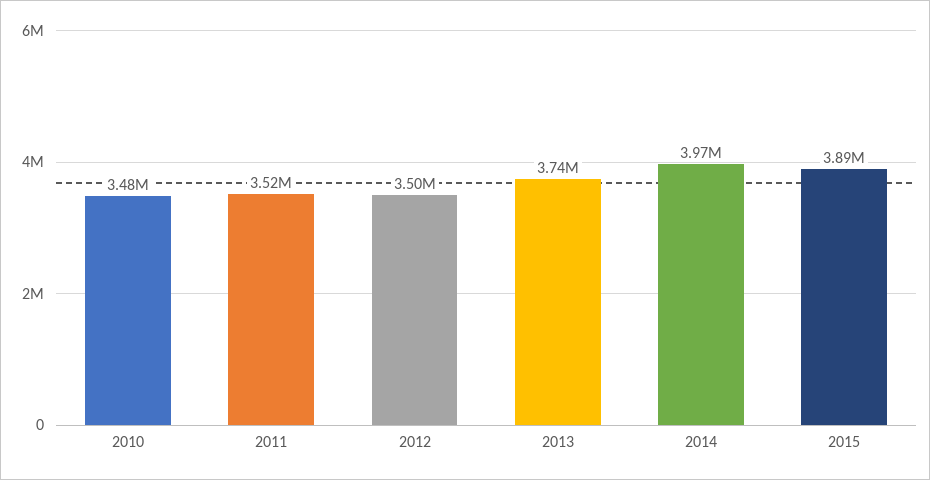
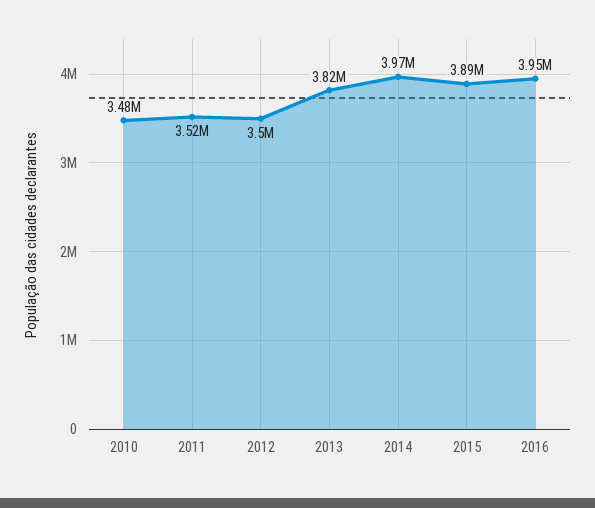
2013: 3740000 -> 3820000
2016: none -> 3950000

